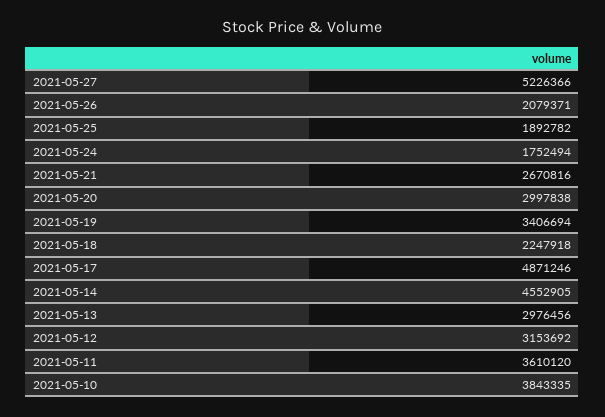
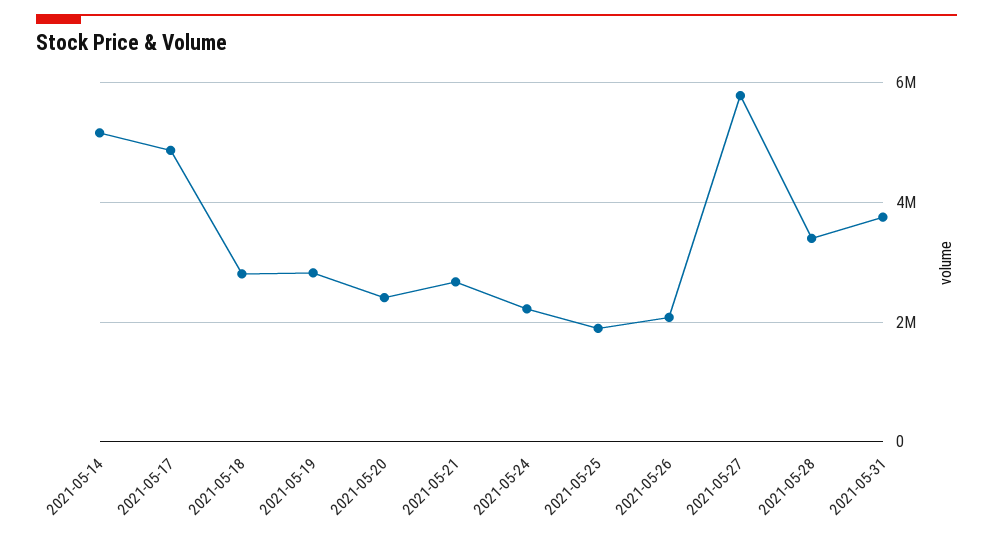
2021-05-27: 5226366 -> 5800000
2021-05-24: 1752494 -> 2200000
2021-05-20: 2997838 -> 2400000
2021-05-19: 3406694 -> 2800000
2021-05-18: 2247918 -> 2800000
2021-05-14: 4552905 -> 5200000
2021-05-13: 2976456 -> none
2021-05-12: 3153692 -> none
2021-05-11: 3610120 -> none
2021-05-10: 3843335 -> none
2021-05-28: none -> 3400000
2021-05-31: none -> 3800000

